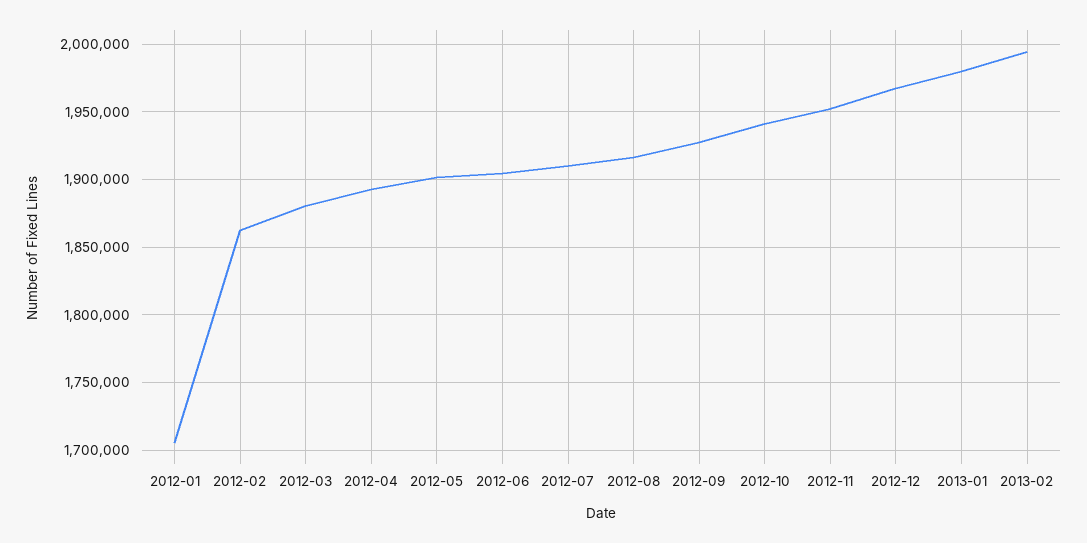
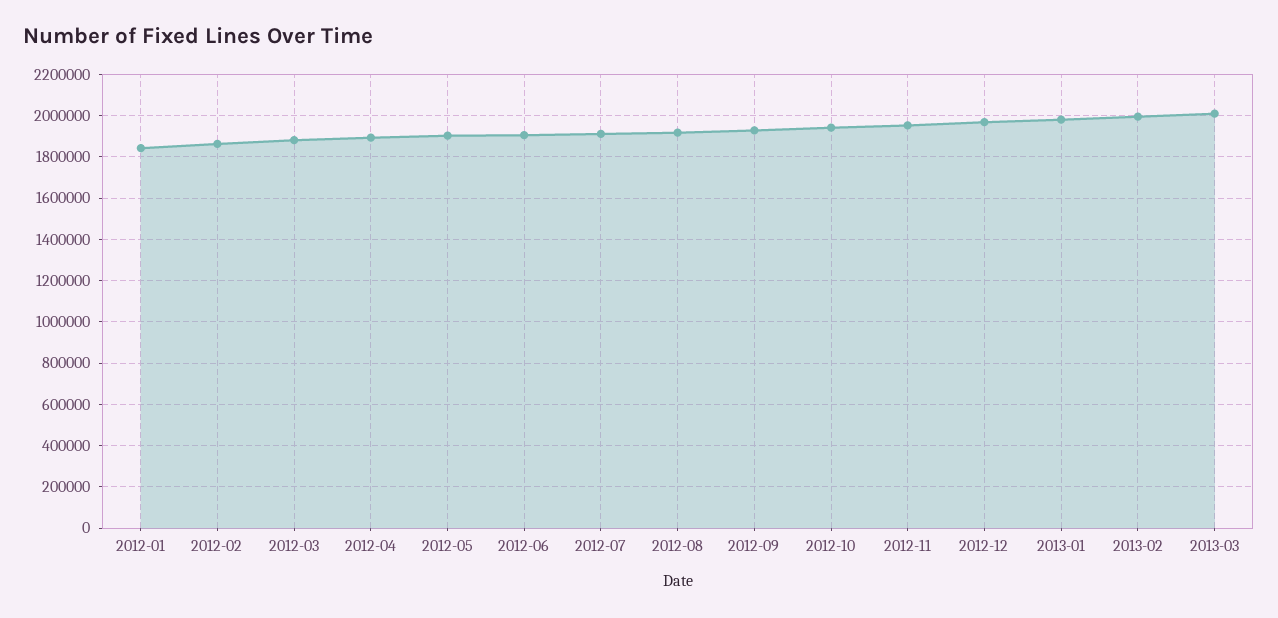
2012-01: 1705000 -> 1850000
2013-03: none -> 2000000

